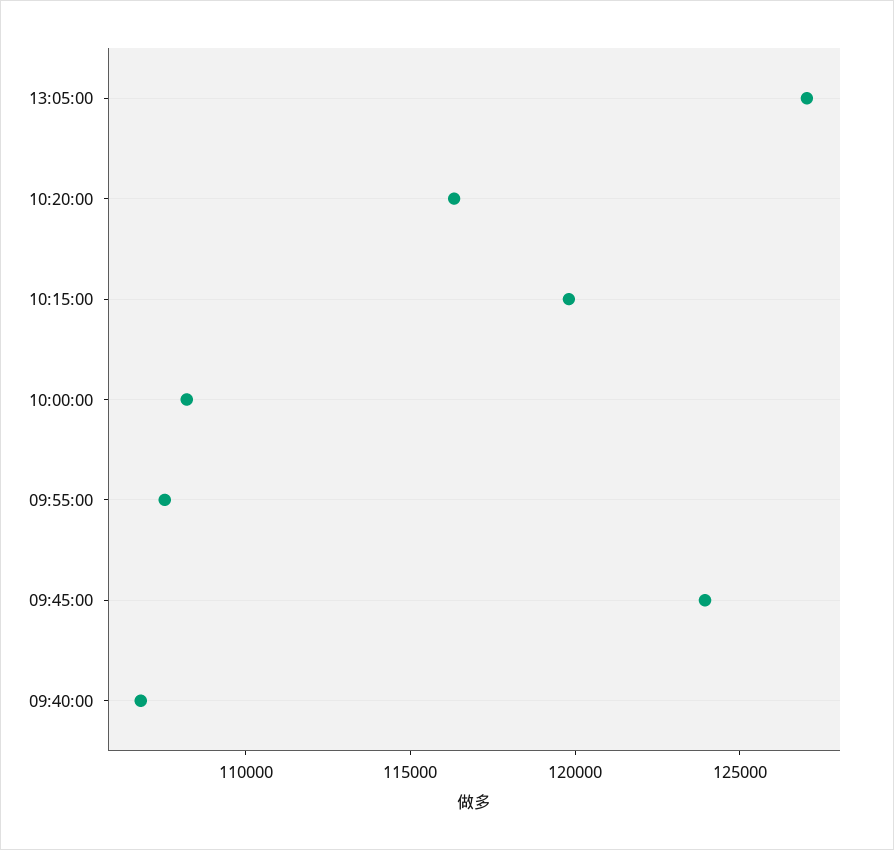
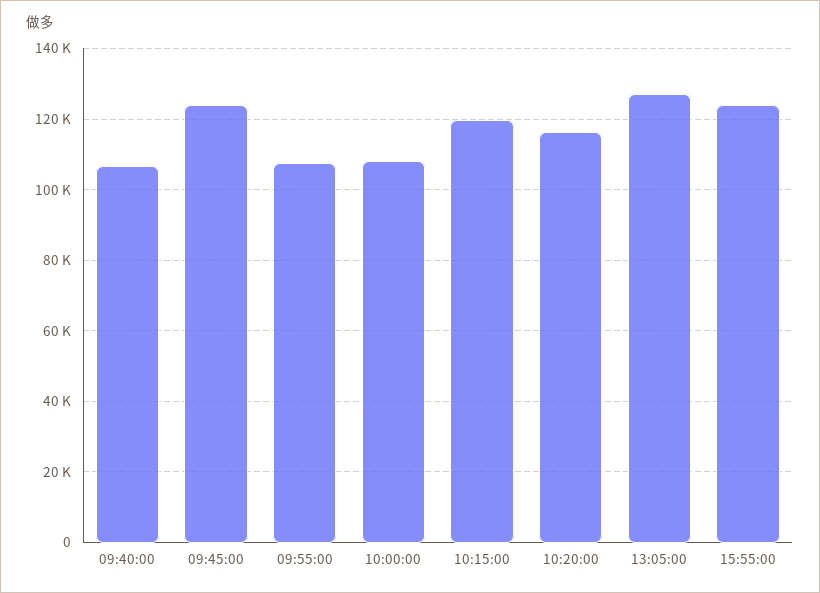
15:55:00: none -> 124000

